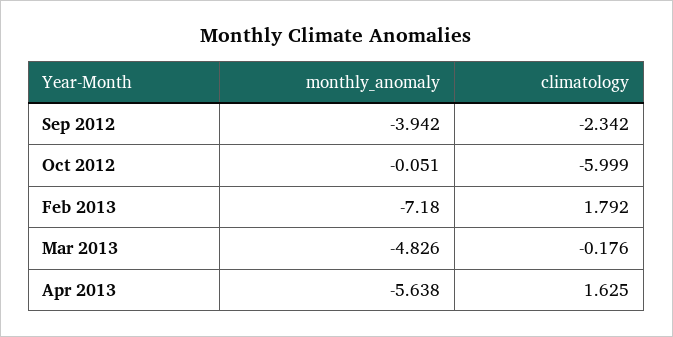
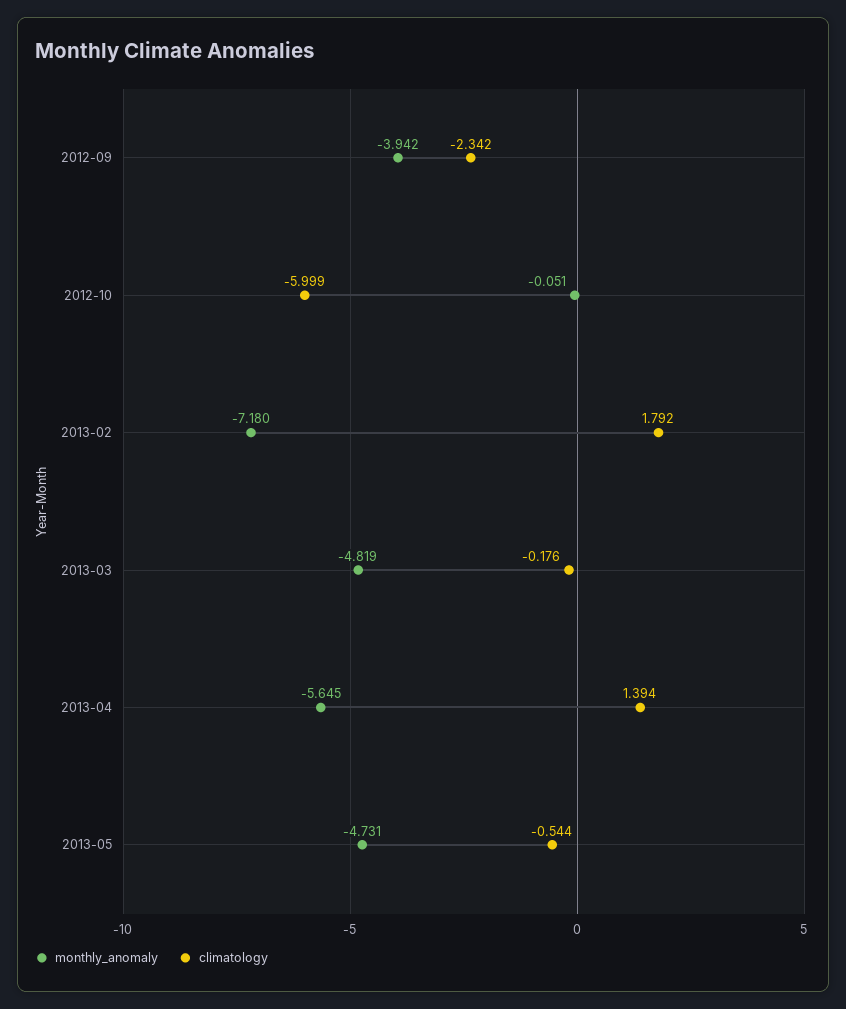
monthly_anomaly, Mar 2013: -4.826 -> -4.819
monthly_anomaly, Apr 2013: -5.638 -> -5.645
climatology, Apr 2013: 1.625 -> 1.394
monthly_anomaly, 2013-05: none -> -4.731
climatology, 2013-05: none -> -0.544

